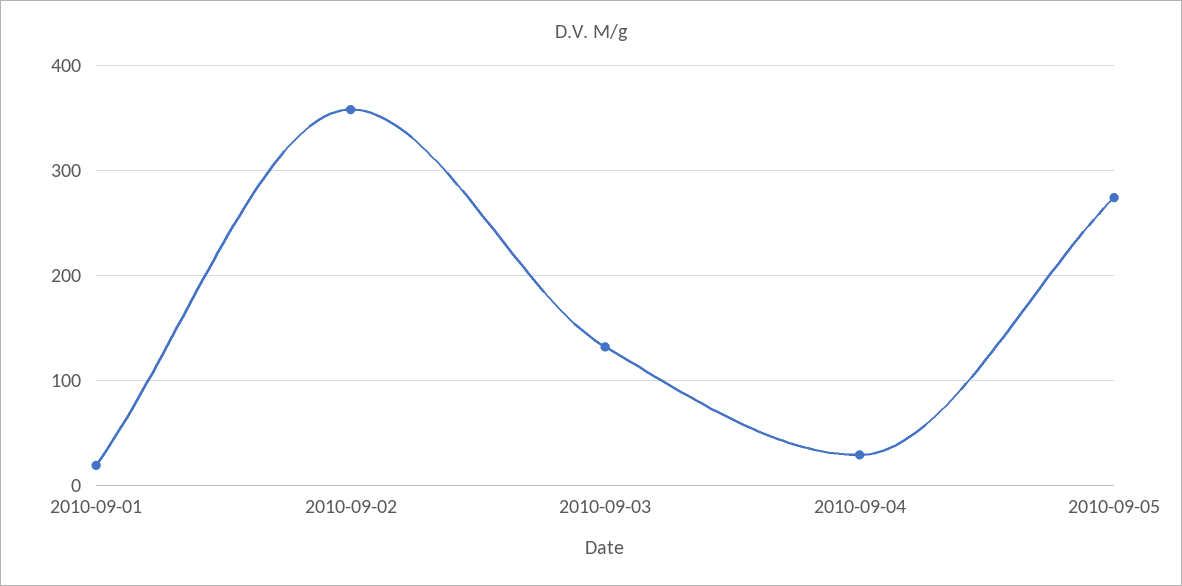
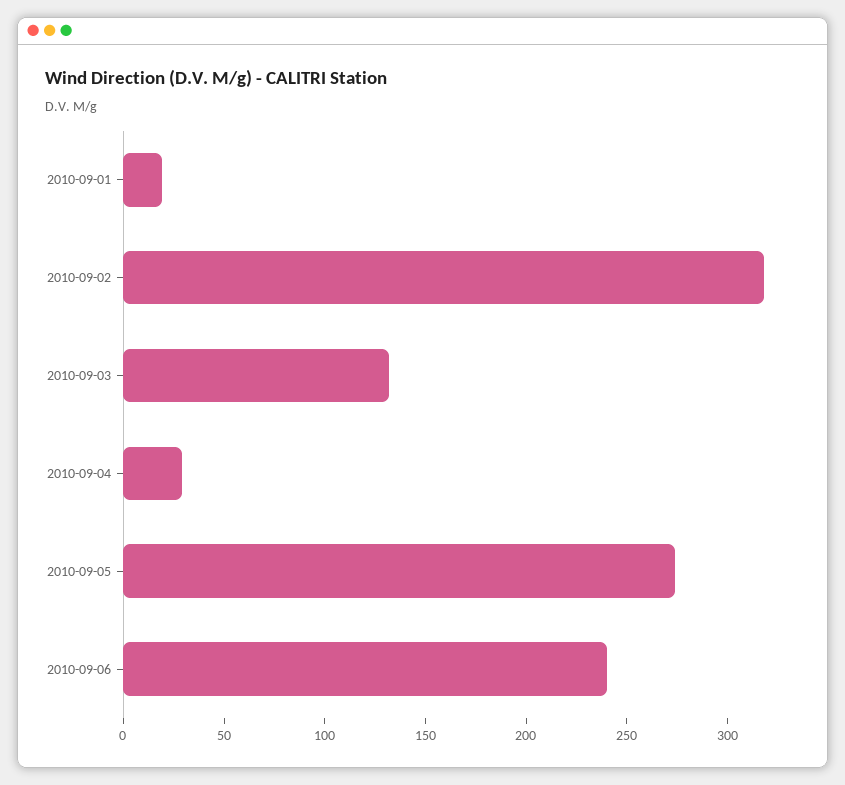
2010-09-02: 360 -> 320
2010-09-06: none -> 240

